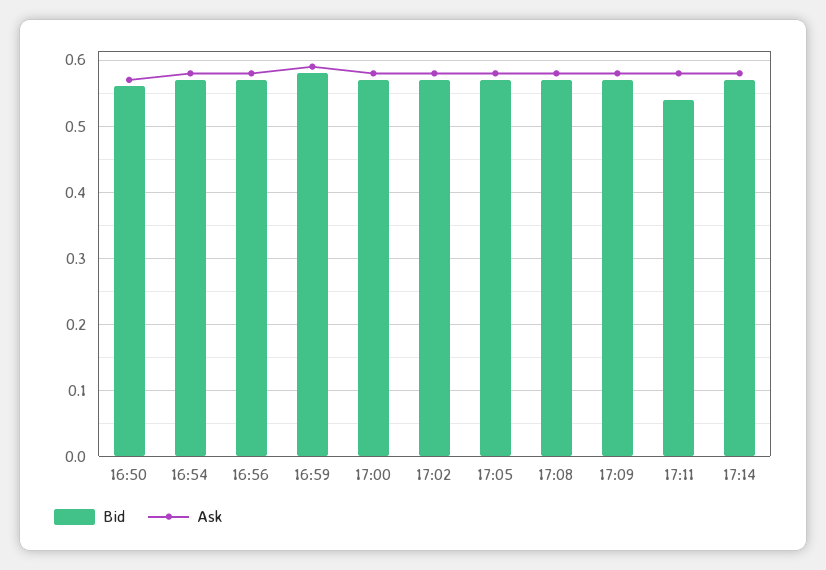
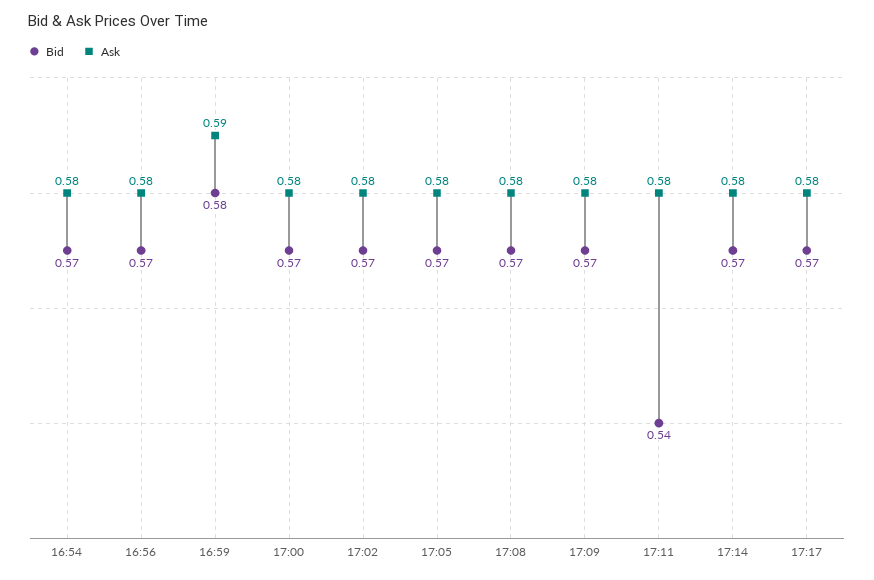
Bid, 16:50: 0.56 -> none
Ask, 16:50: 0.57 -> none
Bid, 17:17: none -> 0.57
Ask, 17:17: none -> 0.58

